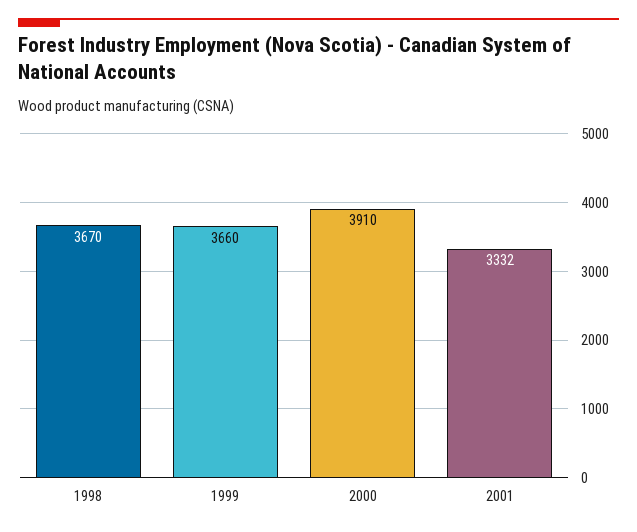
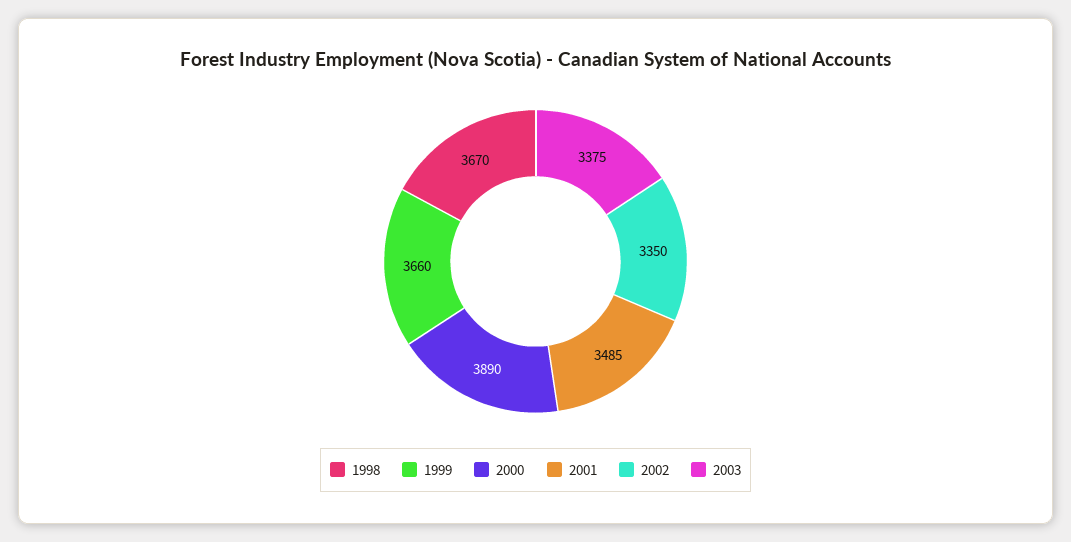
2000: 3910 -> 3890
2001: 3332 -> 3485
2002: none -> 3350
2003: none -> 3375

